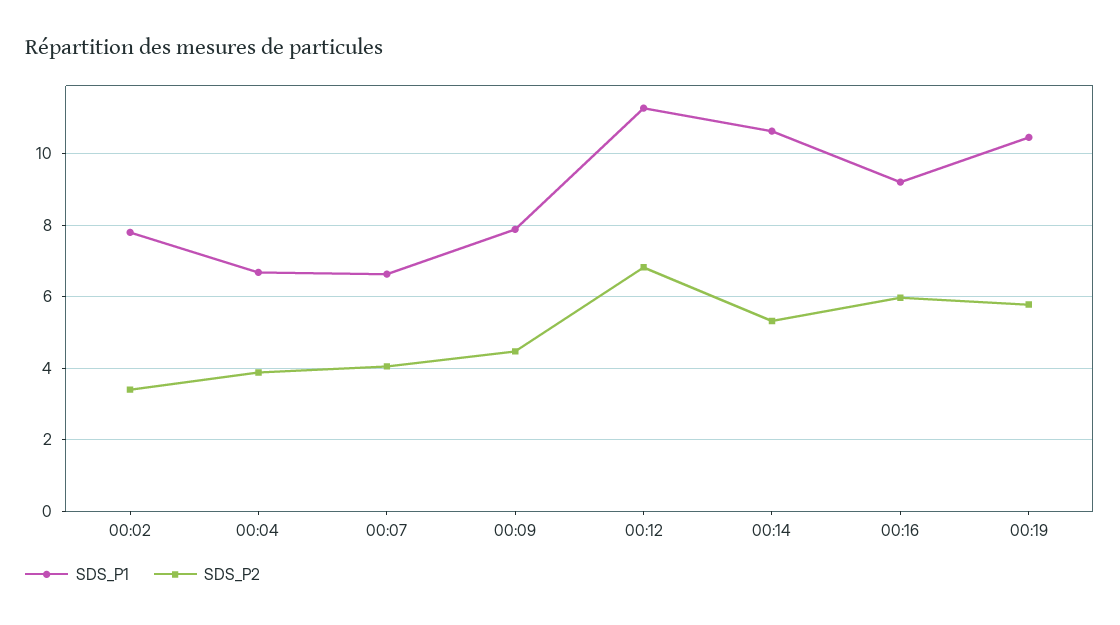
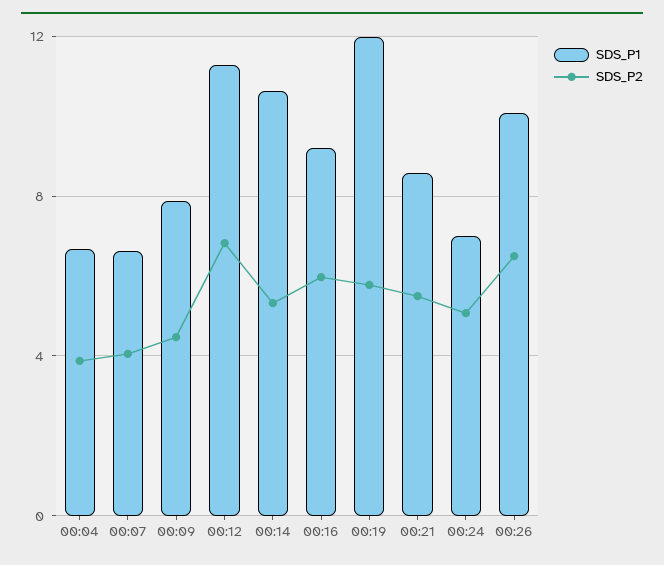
SDS_P1, 00:02: 7.8 -> none
SDS_P2, 00:02: 3.4 -> none
SDS_P1, 00:19: 10.4 -> 12
SDS_P1, 00:21: none -> 8.5
SDS_P2, 00:21: none -> 5.5
SDS_P1, 00:24: none -> 7
SDS_P2, 00:24: none -> 5
SDS_P1, 00:26: none -> 10
SDS_P2, 00:26: none -> 6.5

